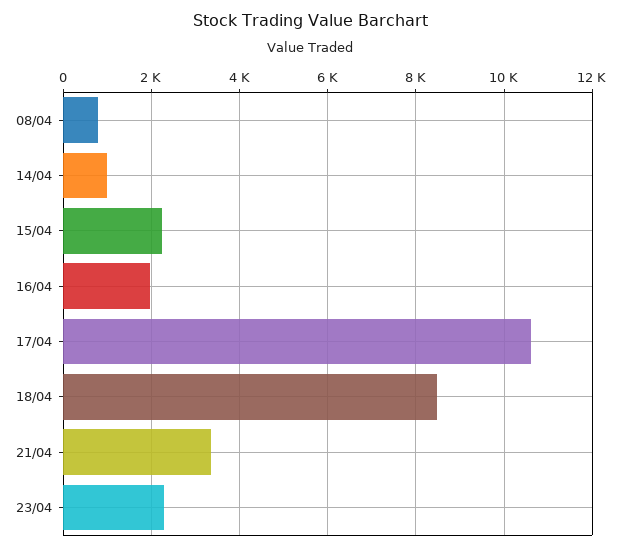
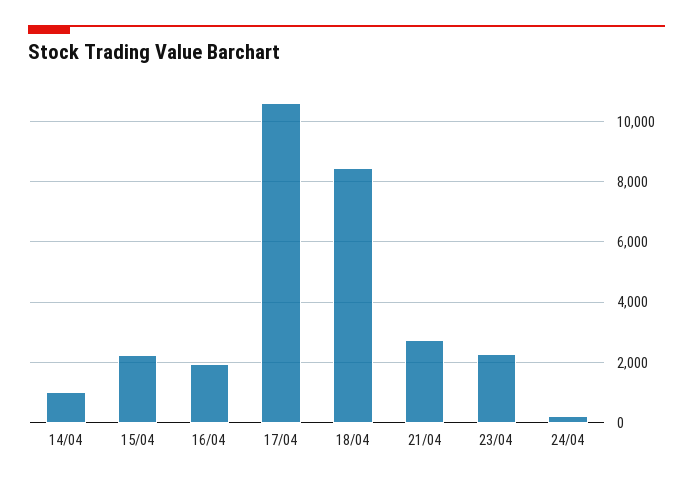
08/04: 800 -> none
21/04: 3400 -> 2800
24/04: none -> 200

